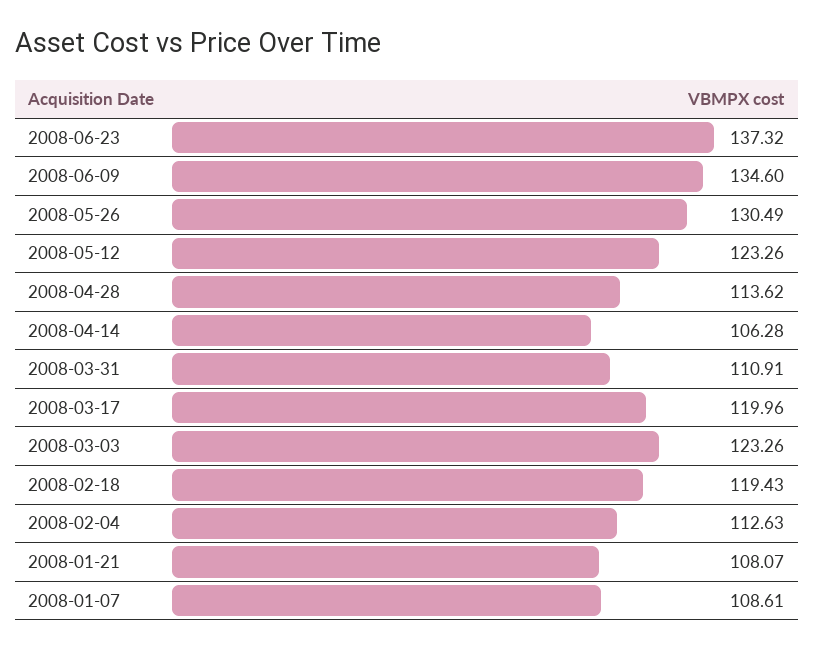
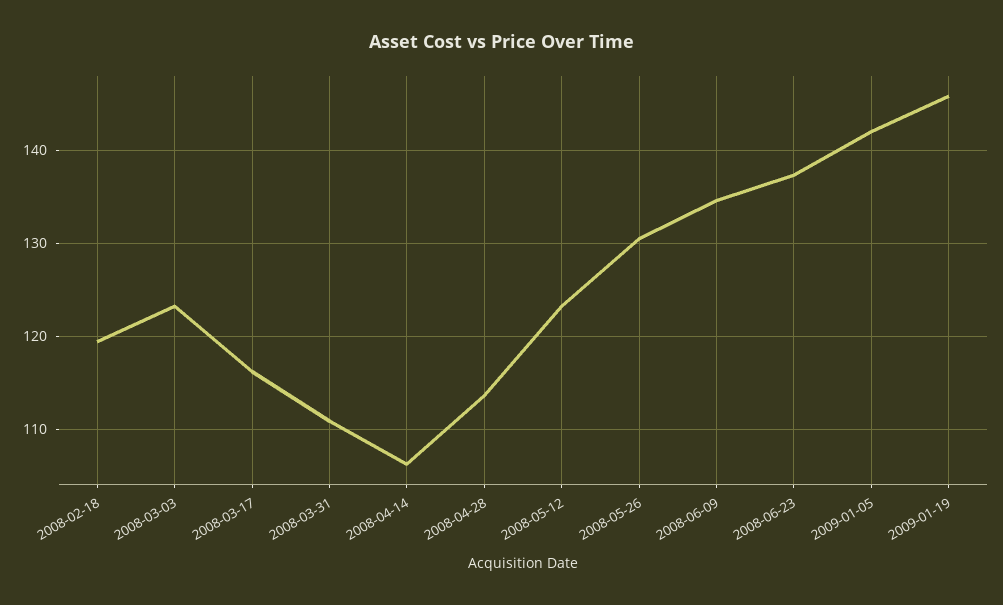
2008-03-17: 119.96 -> 116
2008-02-04: 112.63 -> none
2008-01-21: 108.07 -> none
2008-01-07: 108.61 -> none
2009-01-05: none -> 142
2009-01-19: none -> 146

